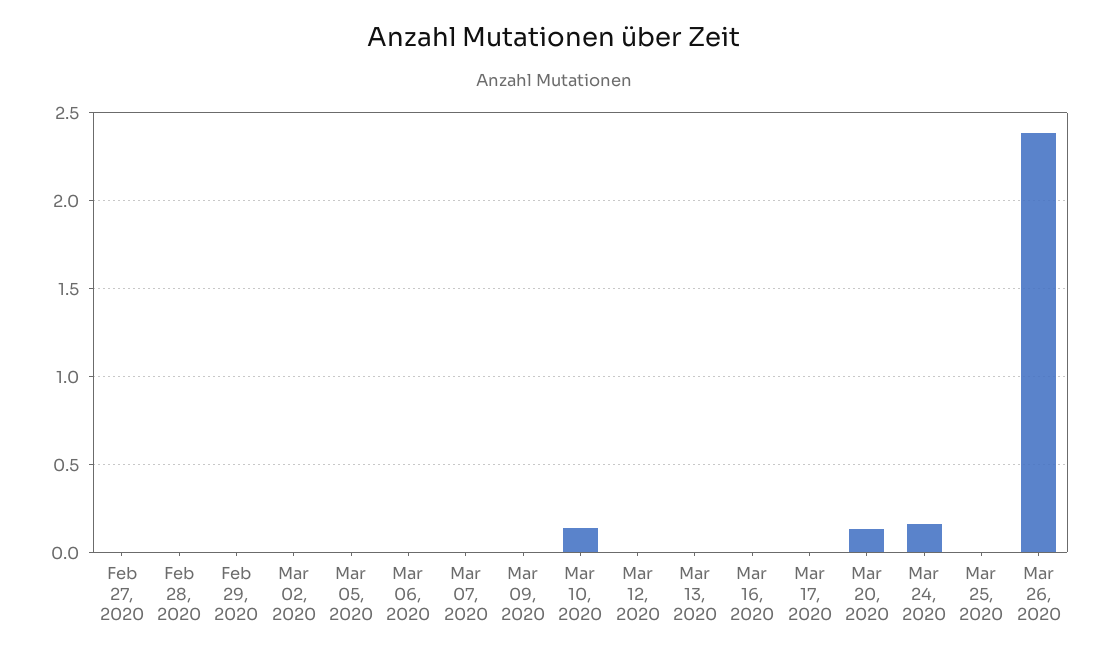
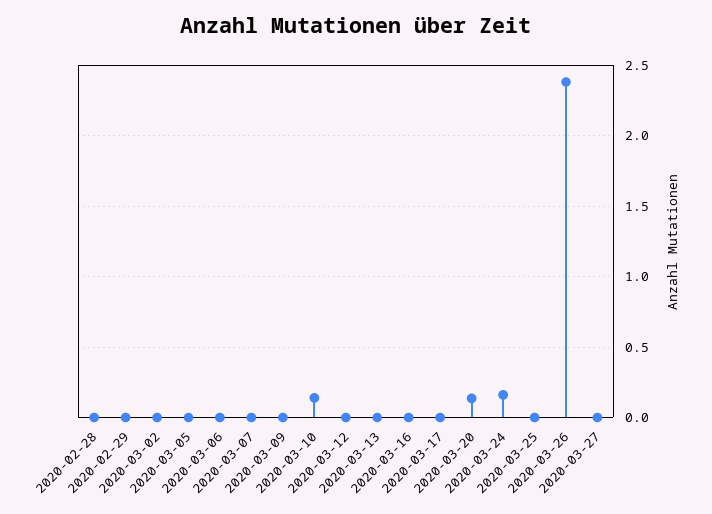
Feb 27, 2020: 0 -> none
2020-03-27: none -> 0

